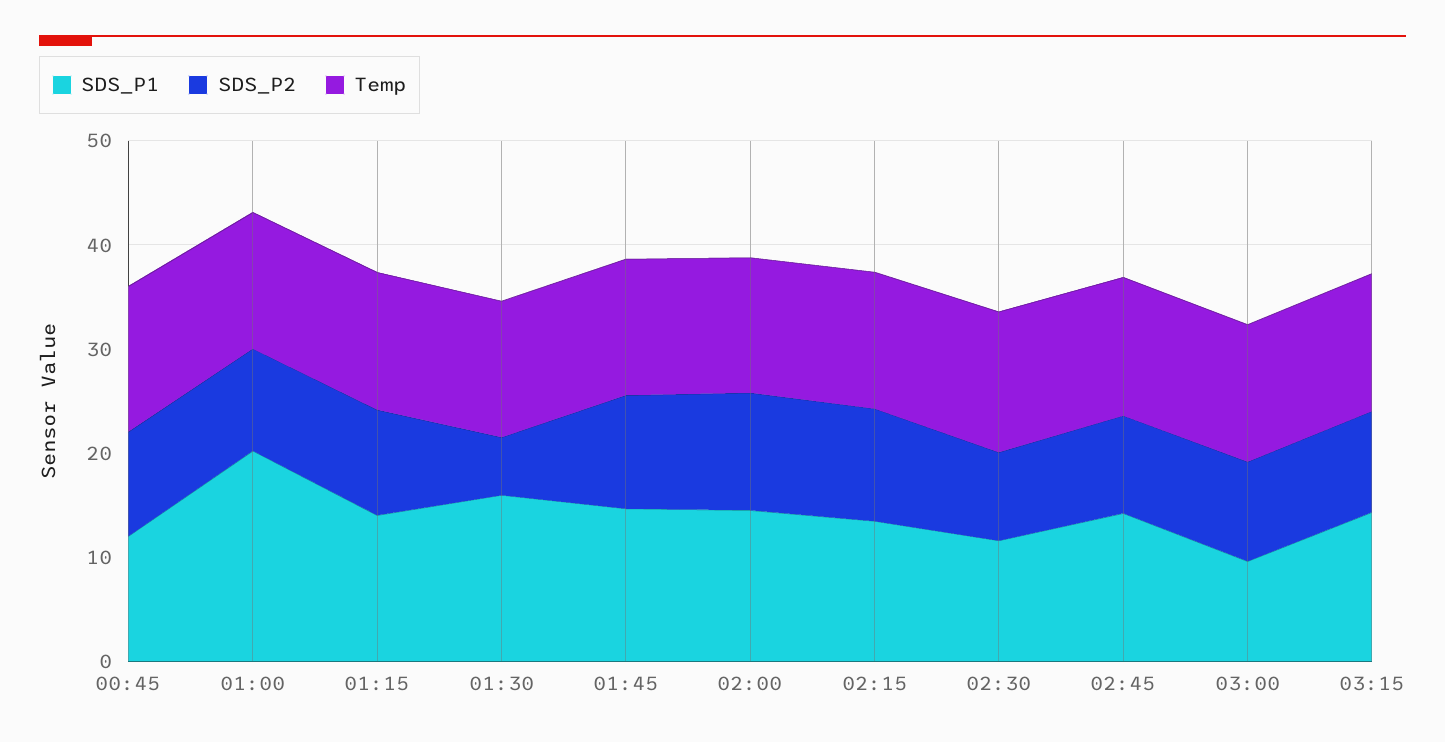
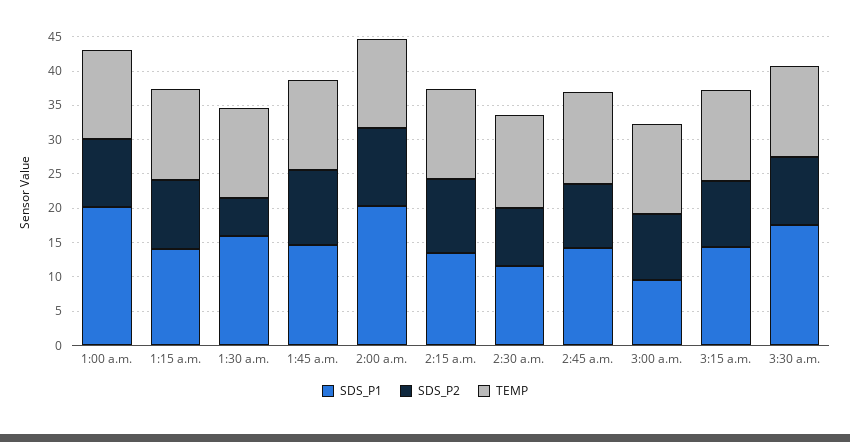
SDS_P1, 00:45: 12 -> none
SDS_P2, 00:45: 10 -> none
Temp, 00:45: 14 -> none
SDS_P1, 02:00: 14 -> 20
SDS_P1, 3:30 a.m.: none -> 17.5
SDS_P2, 3:30 a.m.: none -> 10
Temp, 3:30 a.m.: none -> 12.5

